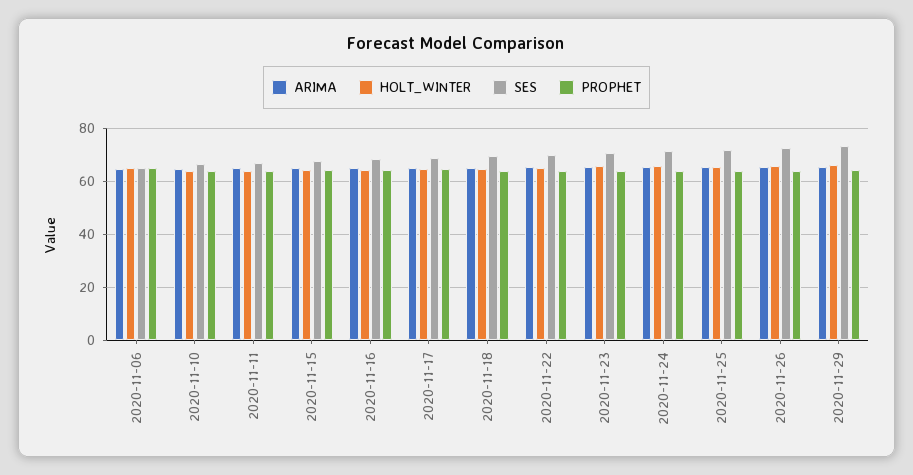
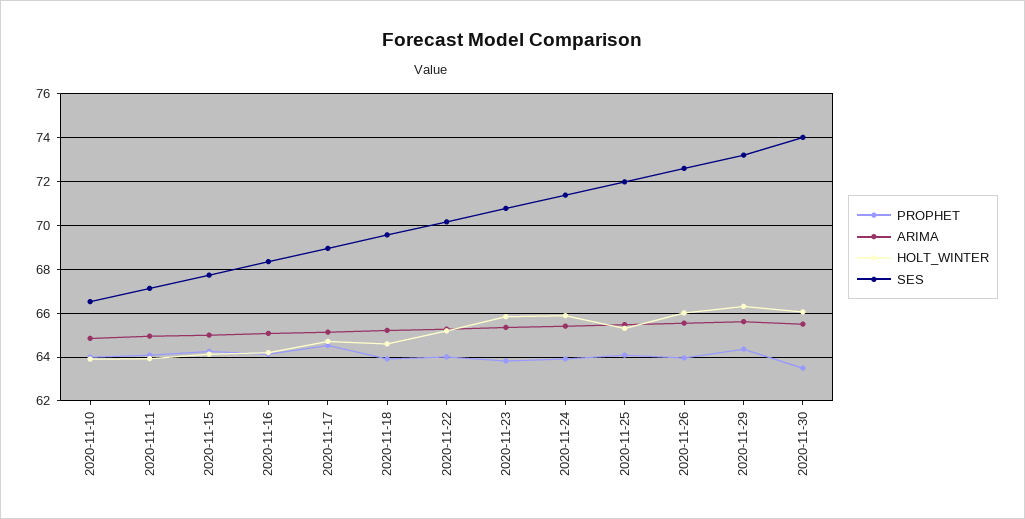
ARIMA, 2020-11-06: 65 -> none
HOLT_WINTER, 2020-11-06: 65 -> none
SES, 2020-11-06: 65 -> none
PROPHET, 2020-11-06: 65 -> none
PROPHET, 2020-11-30: none -> 63.5
ARIMA, 2020-11-30: none -> 65.5
HOLT_WINTER, 2020-11-30: none -> 66
SES, 2020-11-30: none -> 74

